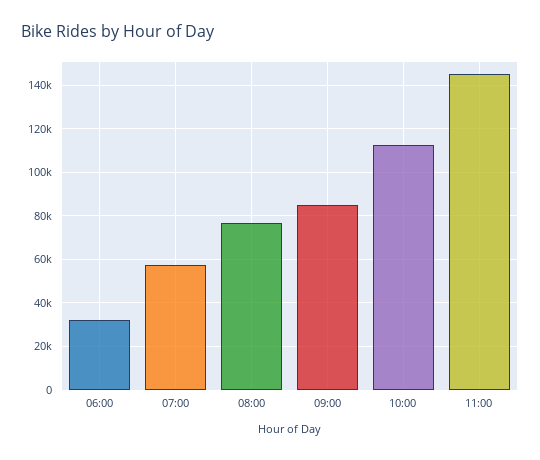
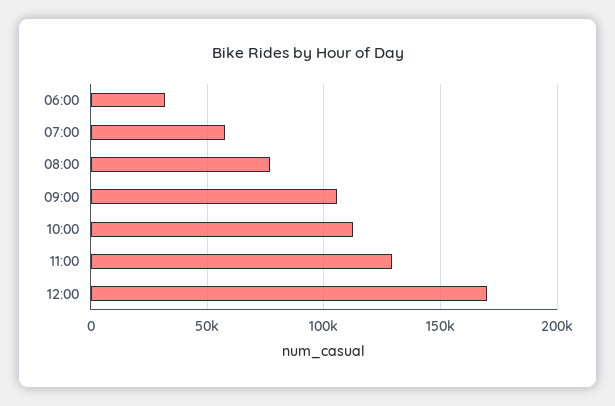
09:00: 85000 -> 105000
11:00: 145000 -> 130000
12:00: none -> 170000

